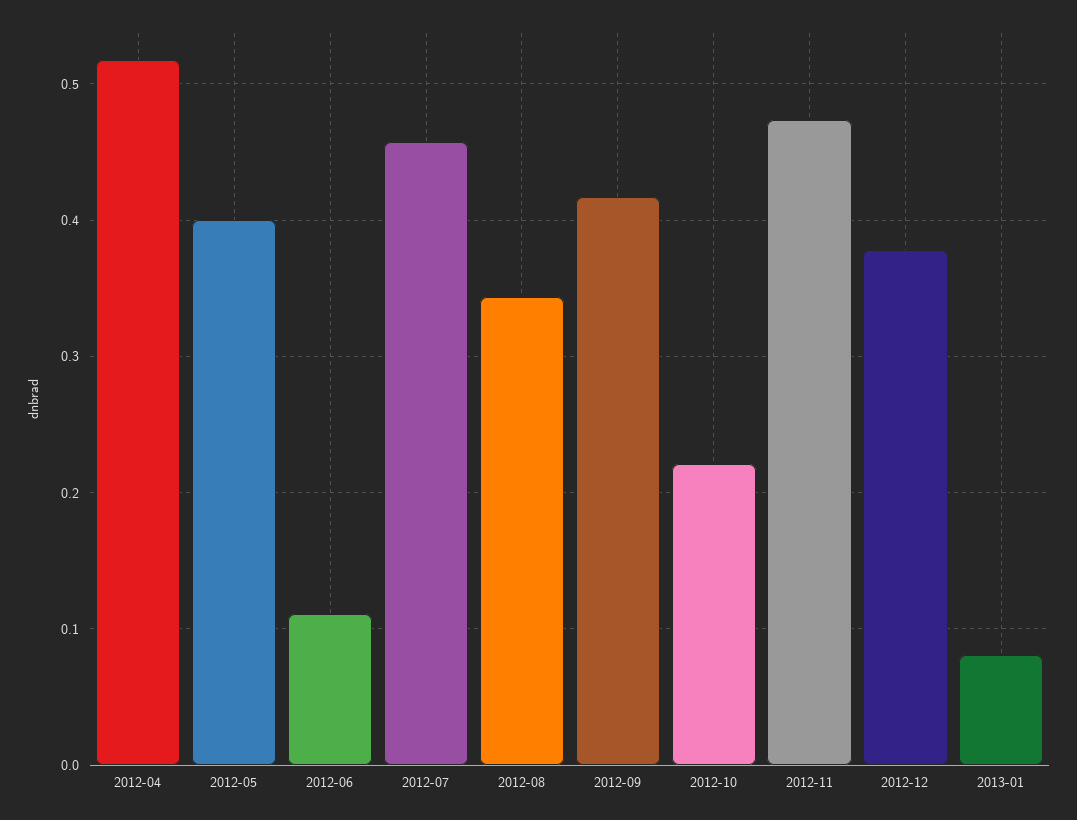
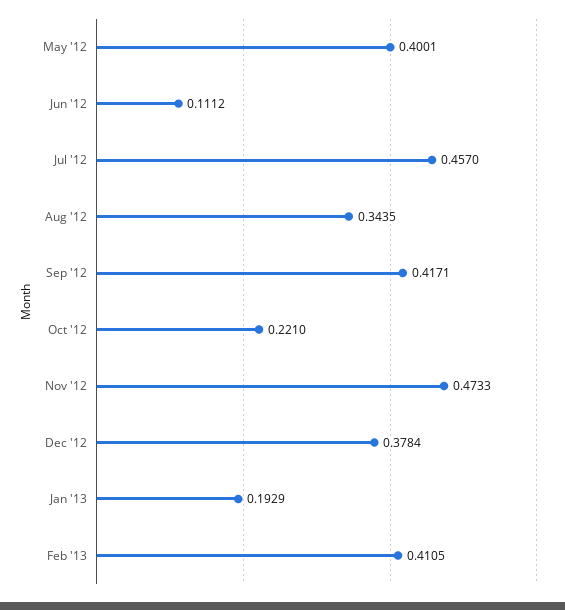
2012-04: 0.52 -> none
2013-01: 0.08 -> 0.1929
Feb '13: none -> 0.4105

